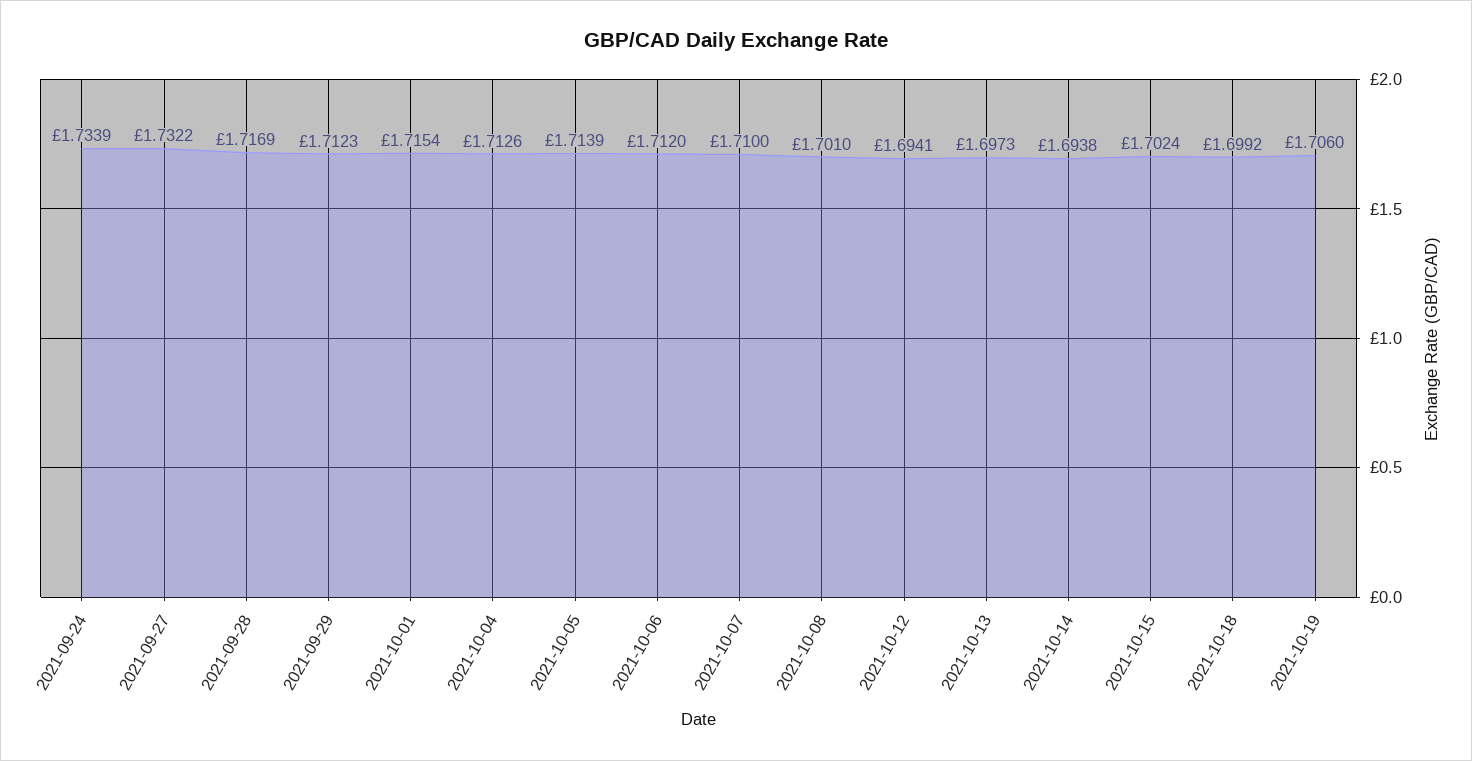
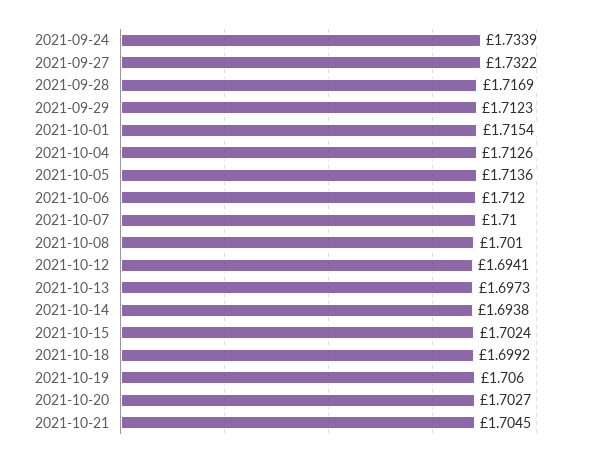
2021-10-05: 1.7139 -> 1.7136
2021-10-20: none -> 1.7027
2021-10-21: none -> 1.7045

